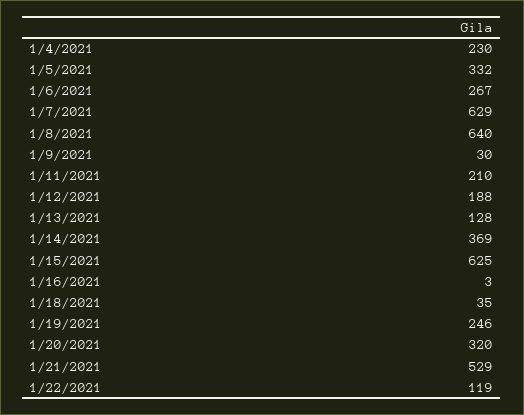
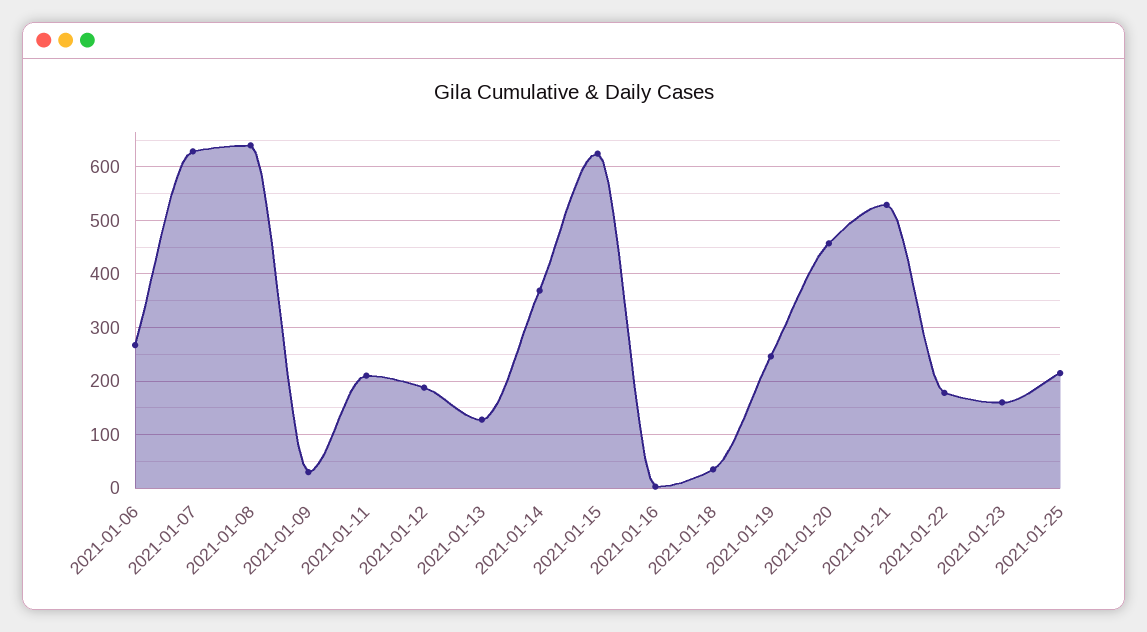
1/4/2021: 230 -> none
1/5/2021: 332 -> none
1/20/2021: 320 -> 460
1/22/2021: 119 -> 180
2021-01-23: none -> 160
2021-01-25: none -> 220

